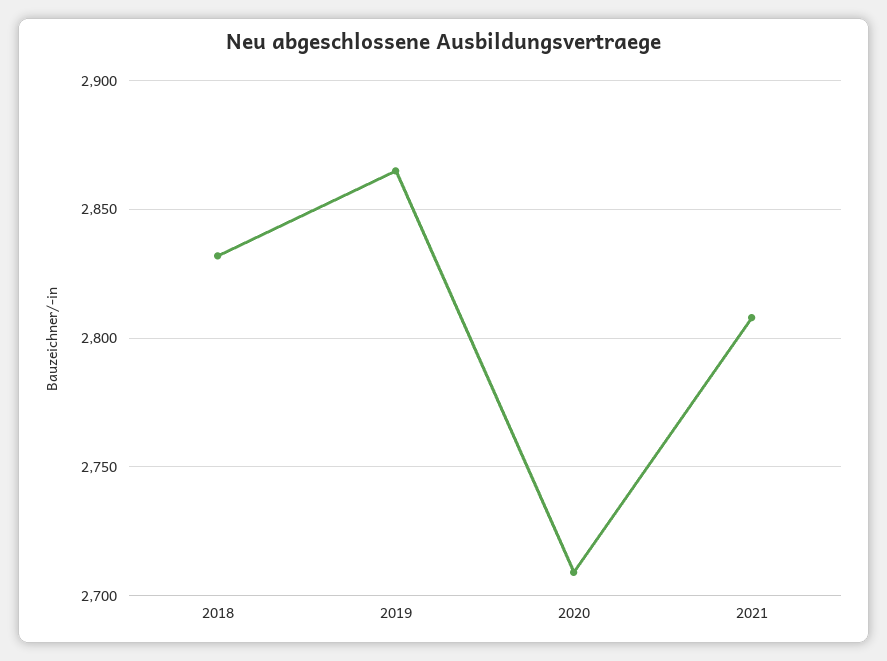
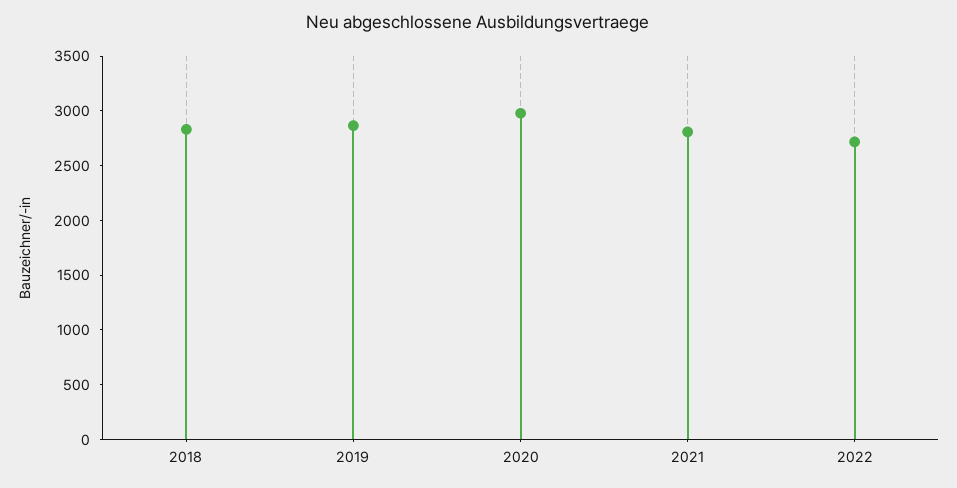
2020: 2710 -> 3000
2022: none -> 2700

